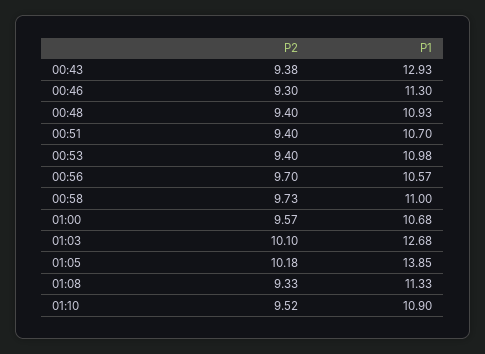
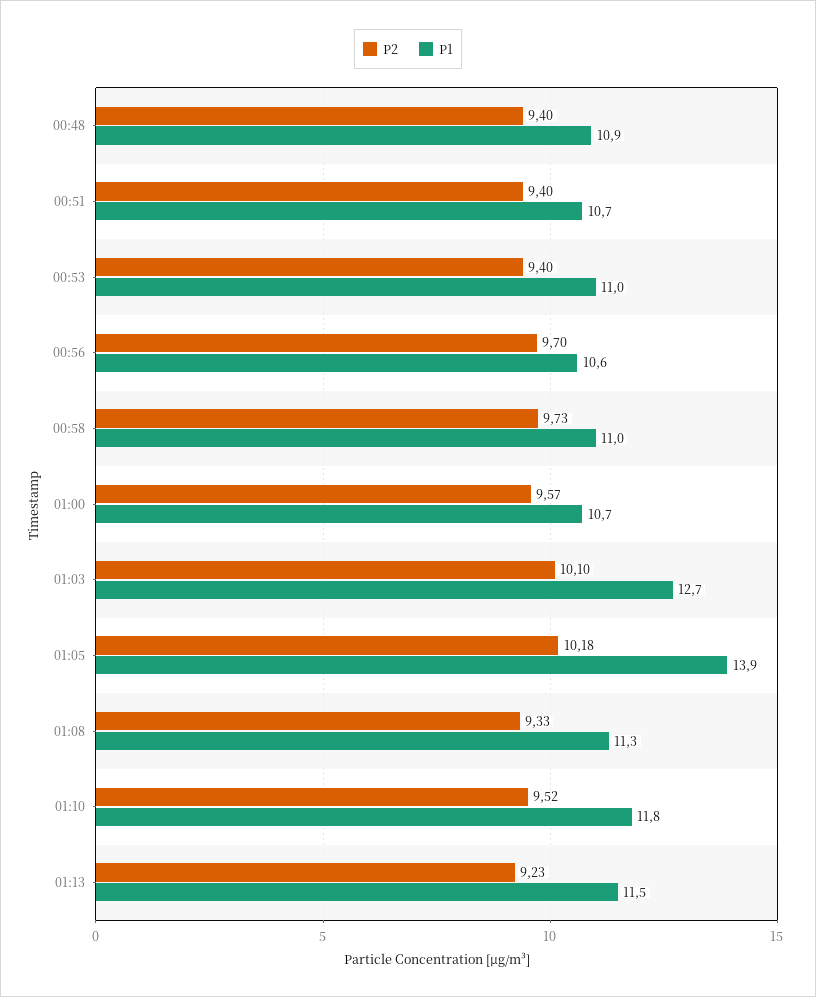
P2, 00:43: 9.38 -> none
P1, 00:43: 12.93 -> none
P2, 00:46: 9.3 -> none
P1, 00:46: 11.3 -> none
P1, 01:10: 10.9 -> 11.8
P2, 01:13: none -> 9.23
P1, 01:13: none -> 11.5

